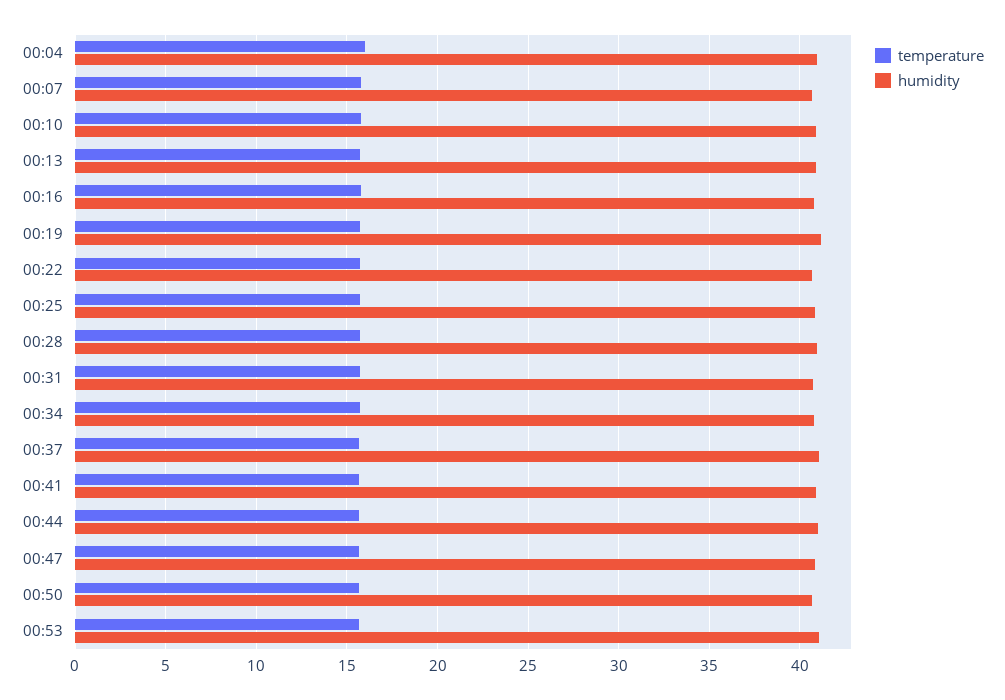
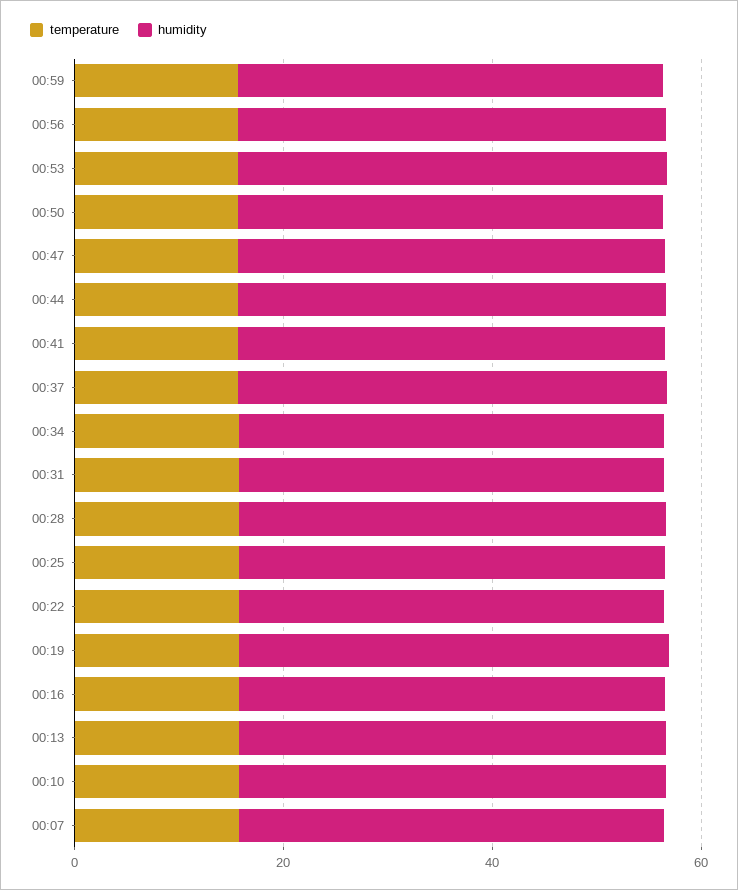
temperature, 00:04: 16 -> none
humidity, 00:04: 41 -> none
temperature, 00:59: none -> 15
humidity, 00:59: none -> 40
temperature, 00:56: none -> 15
humidity, 00:56: none -> 40

